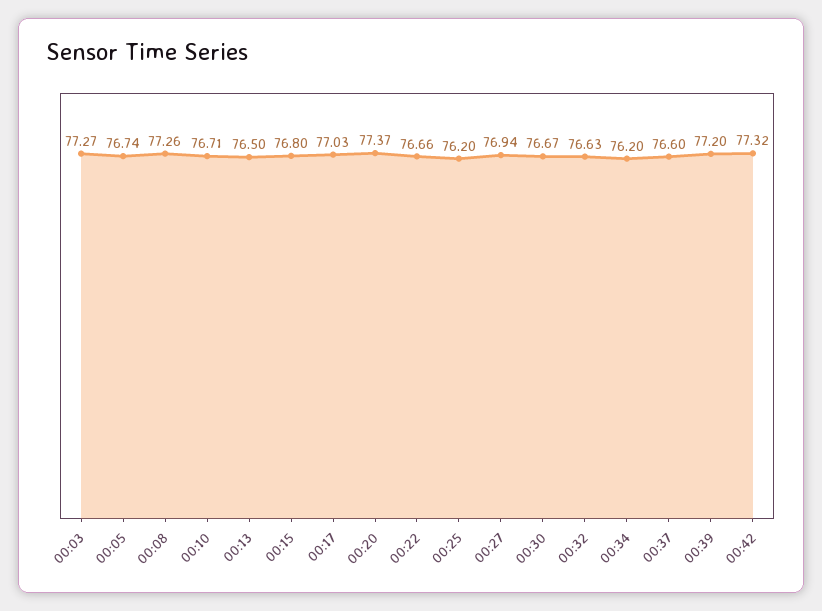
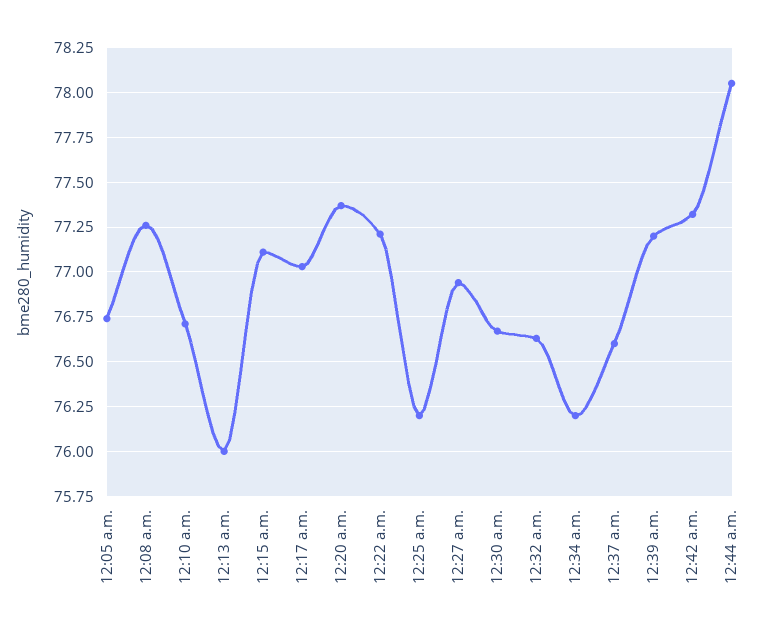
00:03: 77.27 -> none
00:13: 76.5 -> 76
00:15: 76.8 -> 77.1
00:22: 76.66 -> 77.2
12:44 a.m.: none -> 78.05

